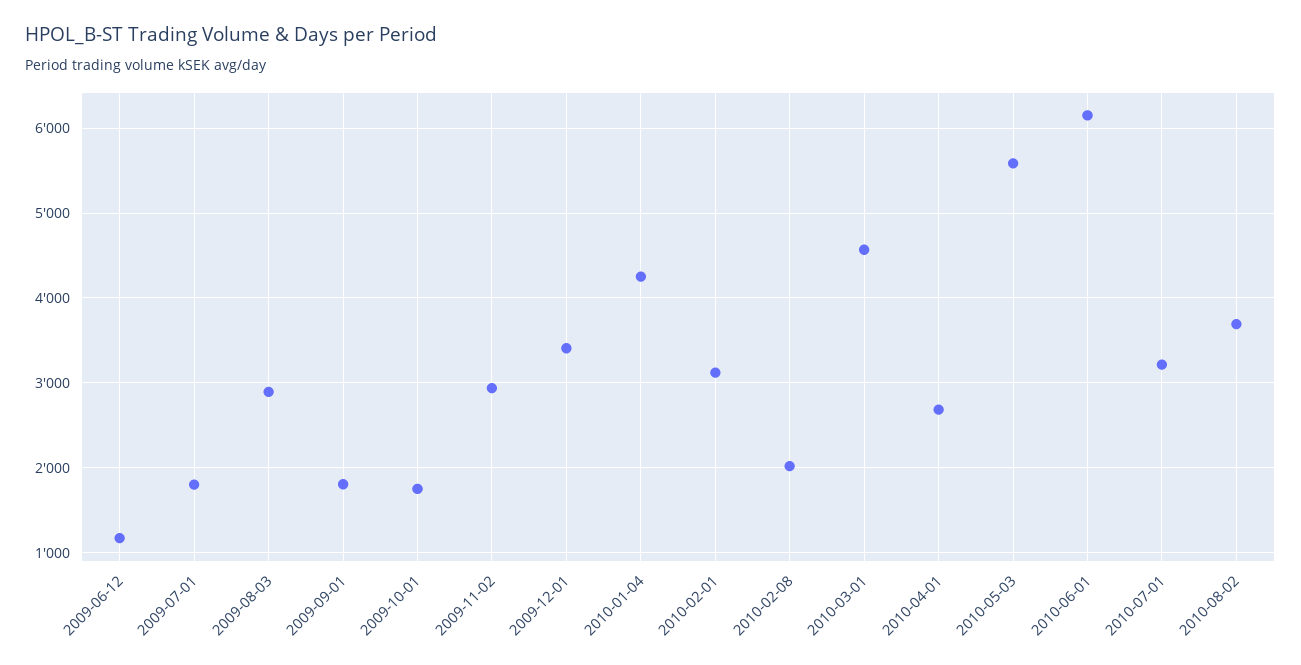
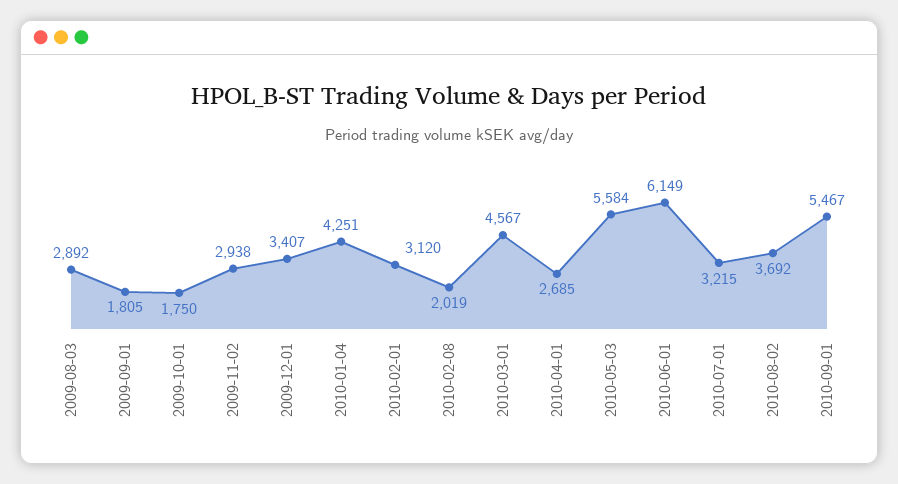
2009-06-12: 1200 -> none
2009-07-01: 1800 -> none
2010-09-01: none -> 5467

